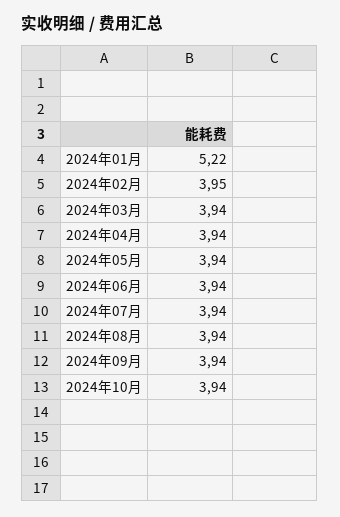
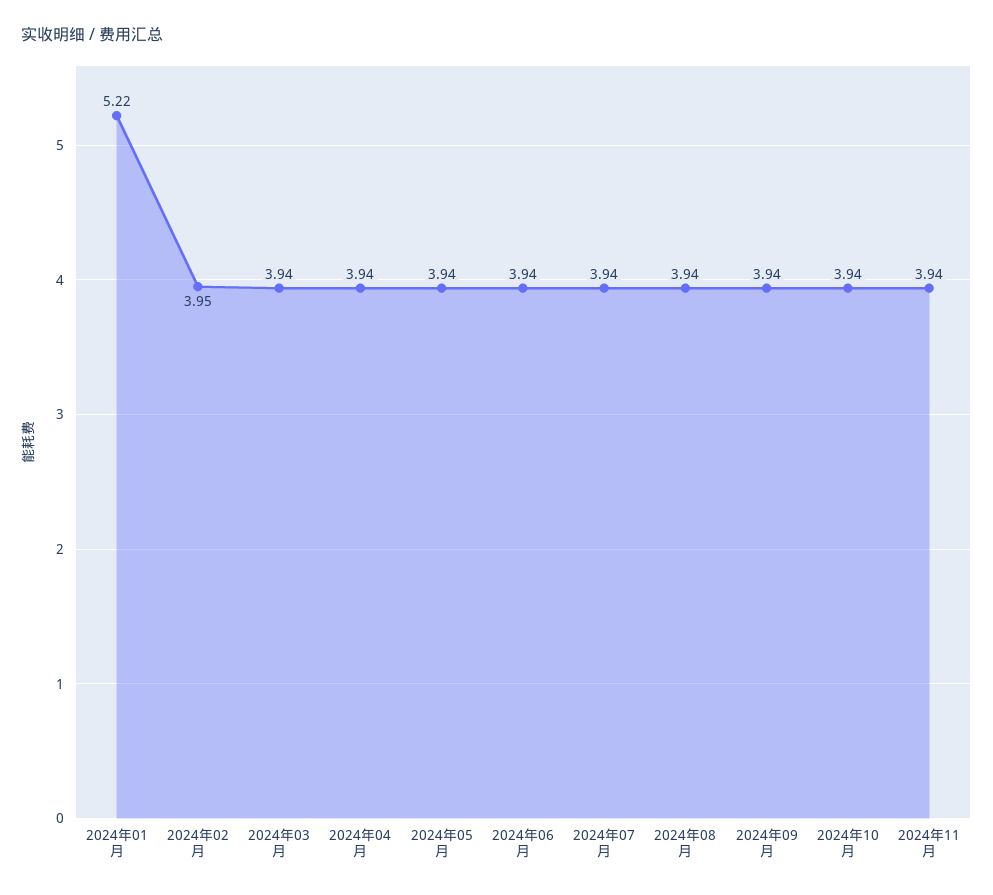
2024年11月: none -> 3.94

